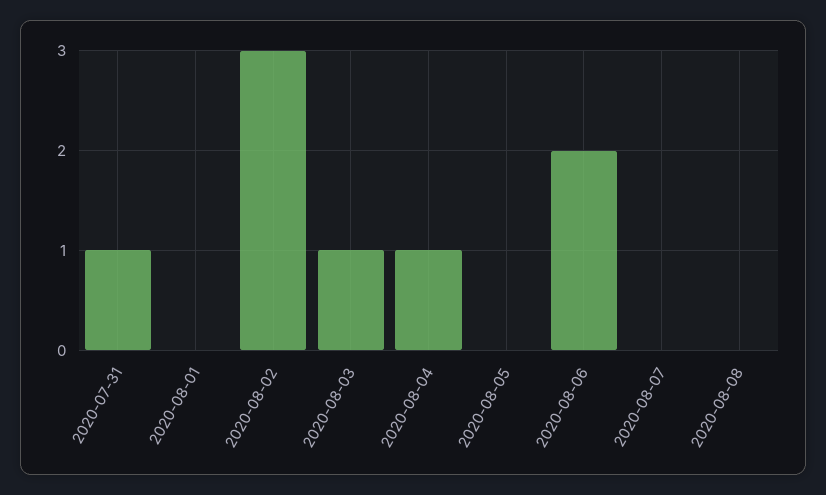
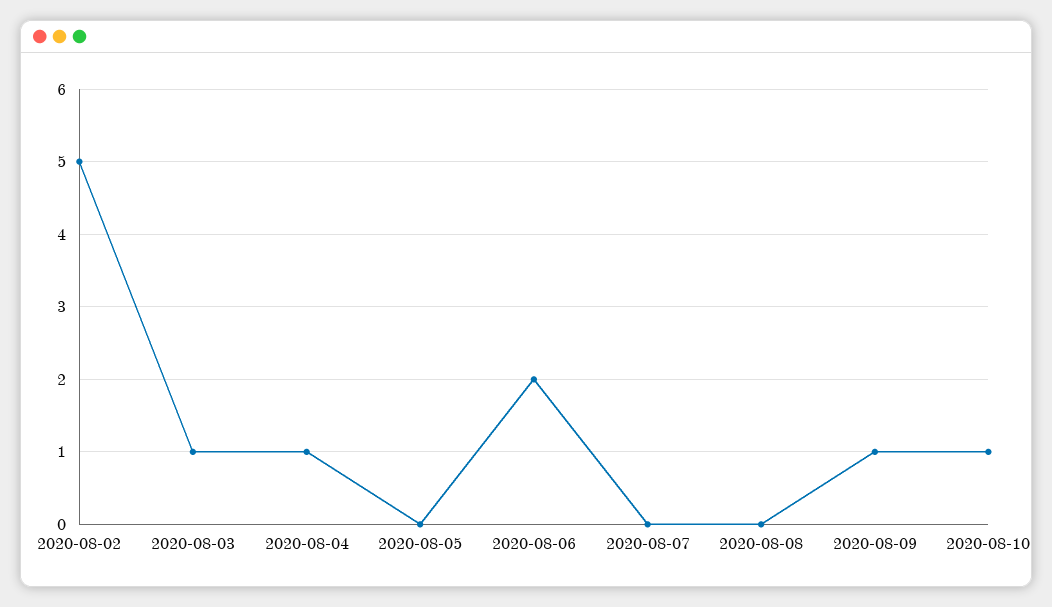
2020-07-31: 1 -> none
2020-08-01: 0 -> none
2020-08-02: 3 -> 5
2020-08-09: none -> 1
2020-08-10: none -> 1

